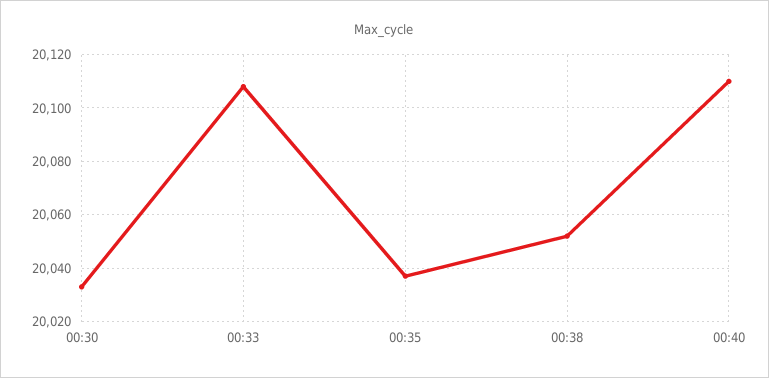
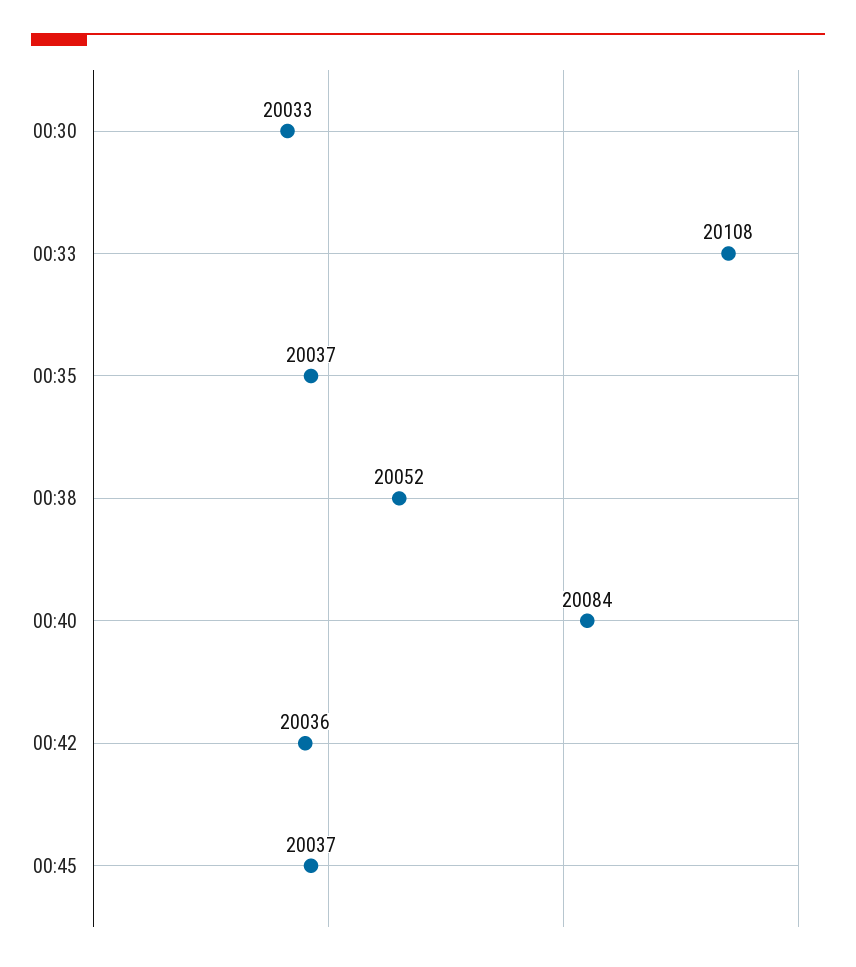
00:40: 20110 -> 20084
00:42: none -> 20036
00:45: none -> 20037

